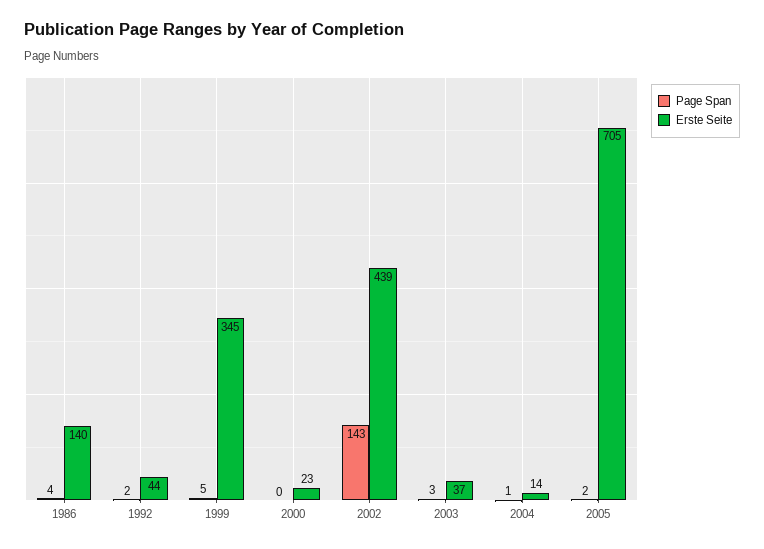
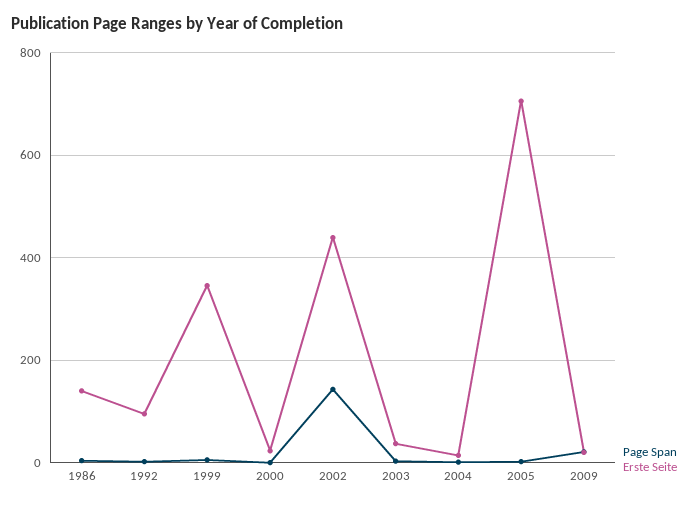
Erste Seite, 1992: 44 -> 100
Page Span, 2009: none -> 20
Erste Seite, 2009: none -> 20

